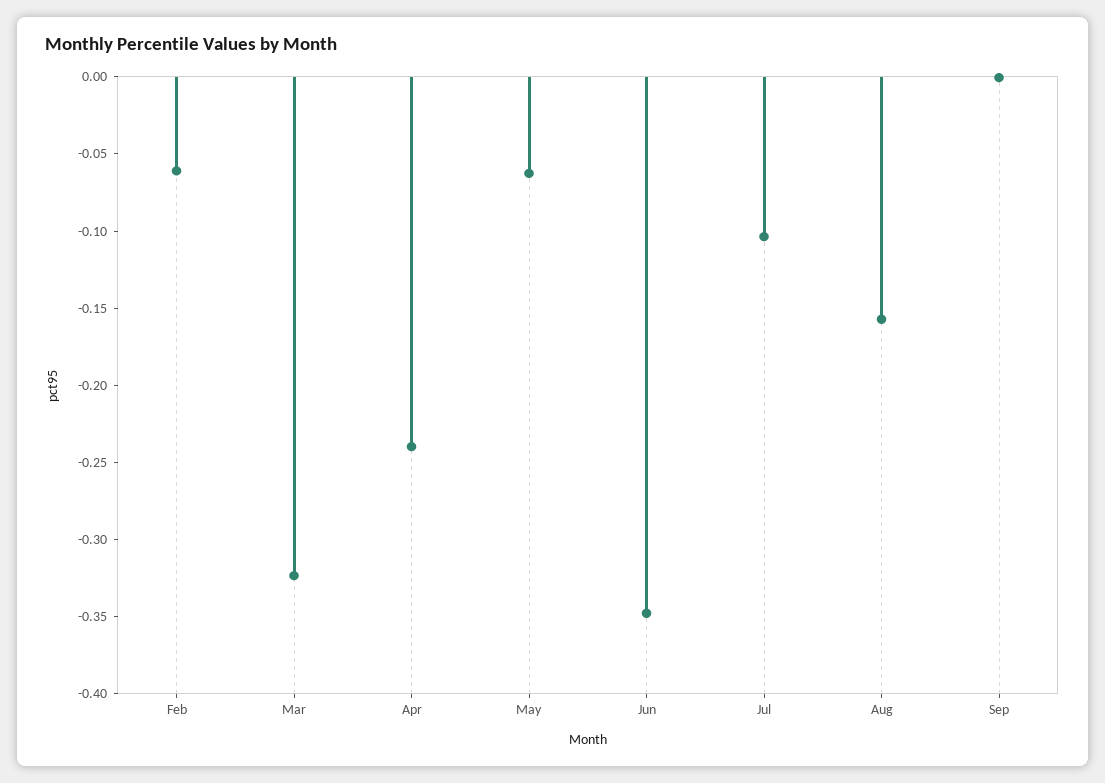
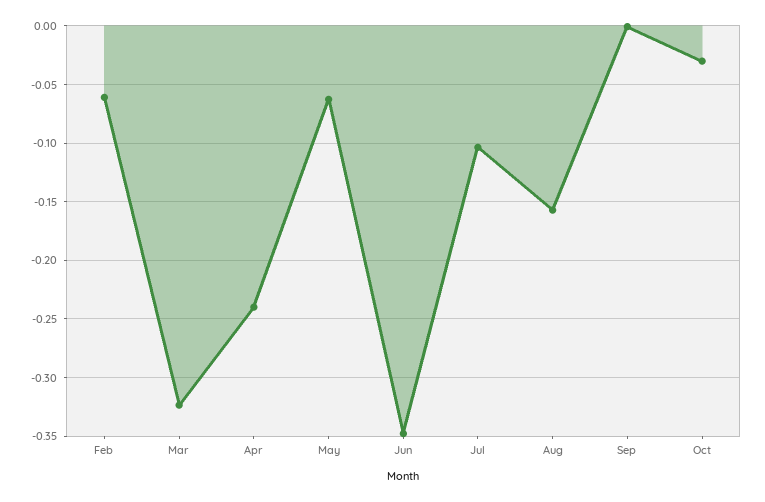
Oct: none -> -0.03

